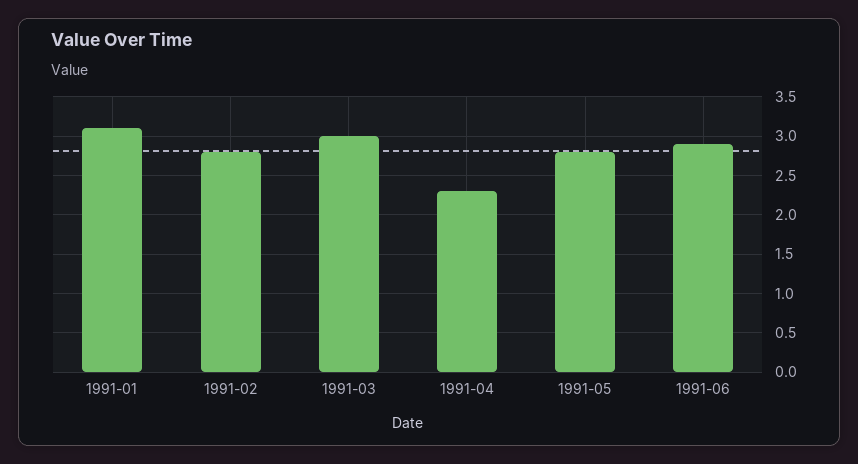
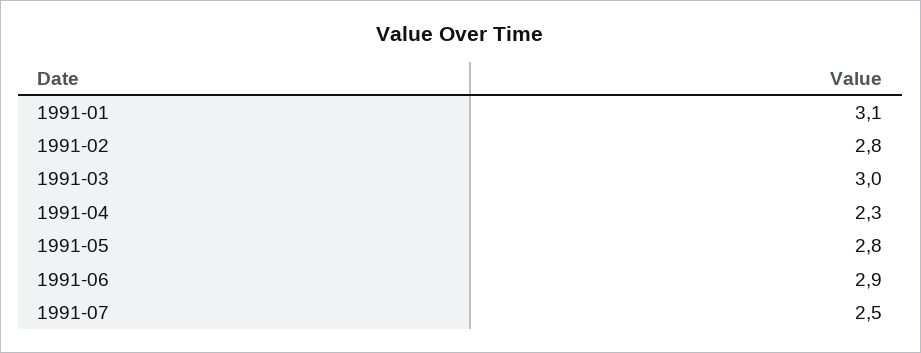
1991-07: none -> 2.5

